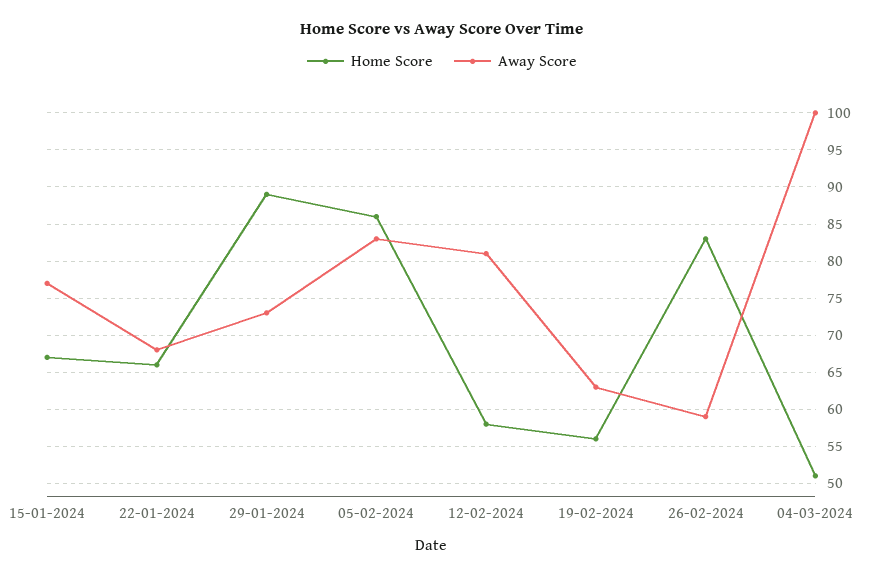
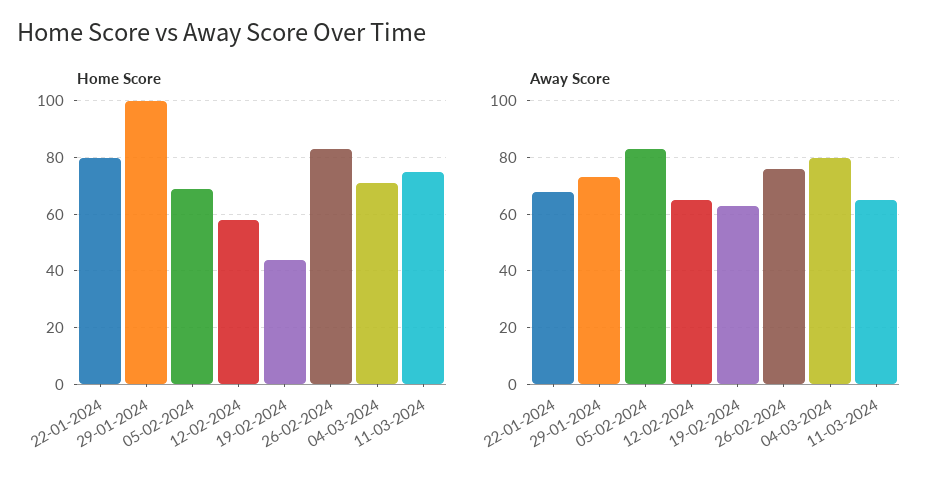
Home Score, 15-01-2024: 67 -> none
Away Score, 15-01-2024: 77 -> none
Home Score, 22-01-2024: 66 -> 80
Home Score, 29-01-2024: 89 -> 100
Home Score, 05-02-2024: 86 -> 70
Away Score, 12-02-2024: 81 -> 65
Home Score, 19-02-2024: 56 -> 45
Away Score, 26-02-2024: 59 -> 75
Home Score, 04-03-2024: 51 -> 70
Away Score, 04-03-2024: 100 -> 80
Home Score, 11-03-2024: none -> 75
Away Score, 11-03-2024: none -> 65

